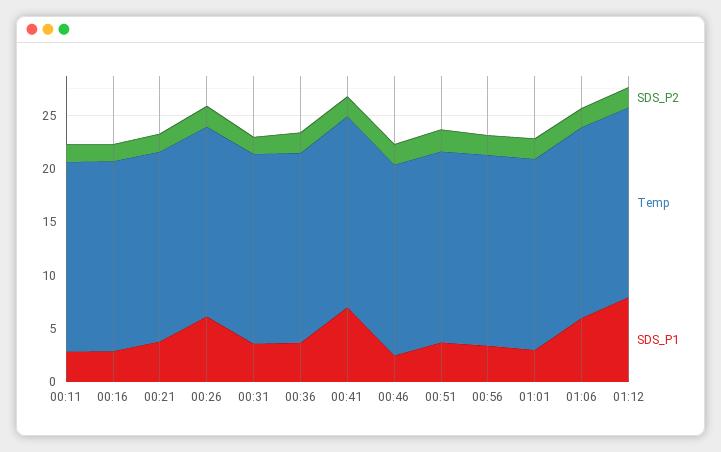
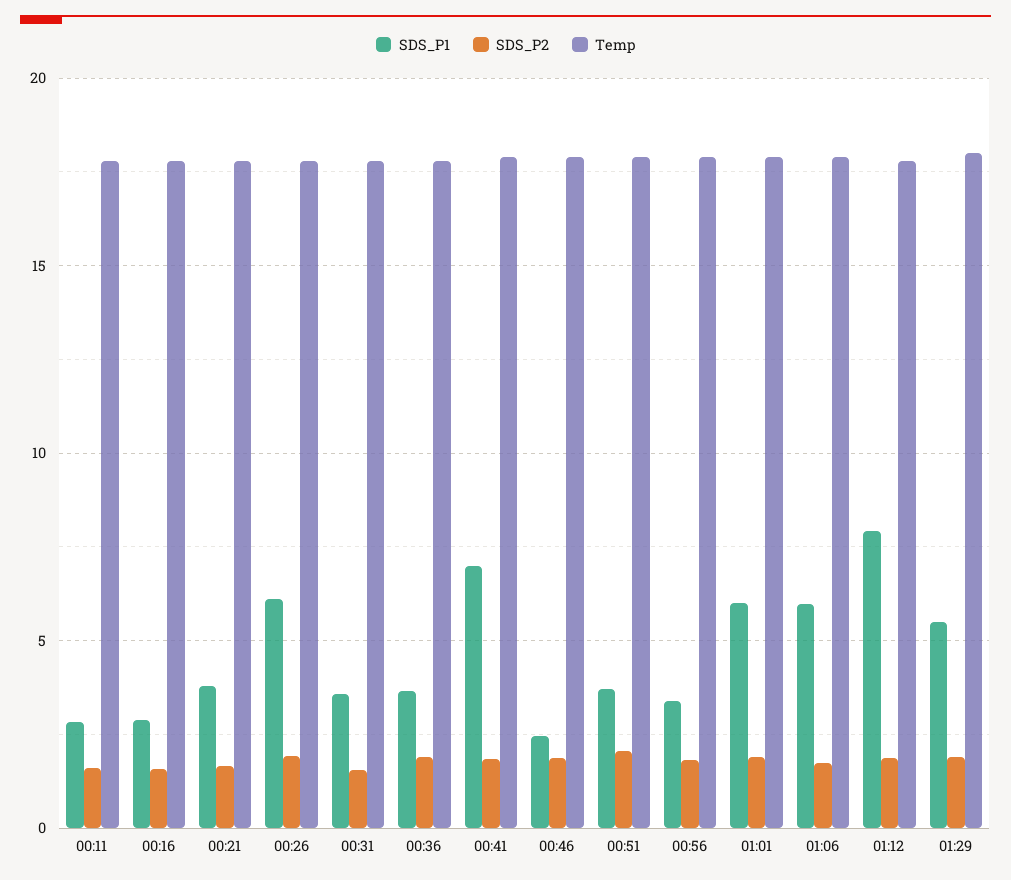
SDS_P1, 01:01: 3 -> 6
SDS_P1, 01:29: none -> 5.5
SDS_P2, 01:29: none -> 2
Temp, 01:29: none -> 18

